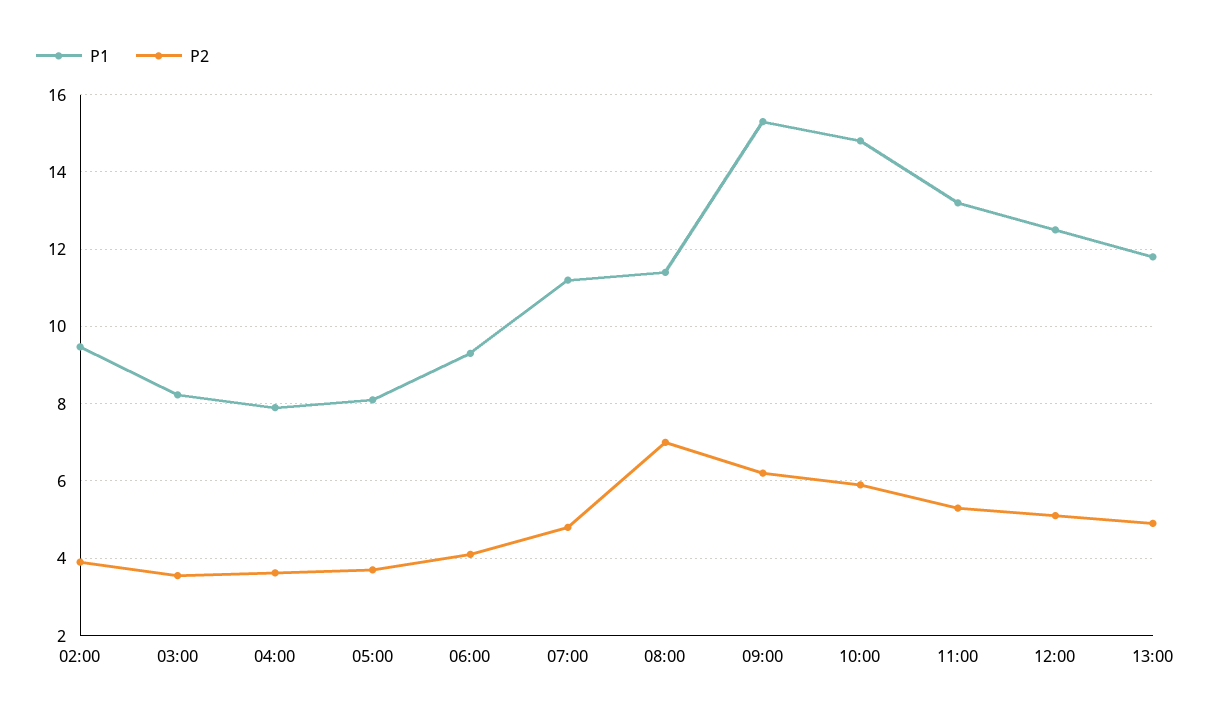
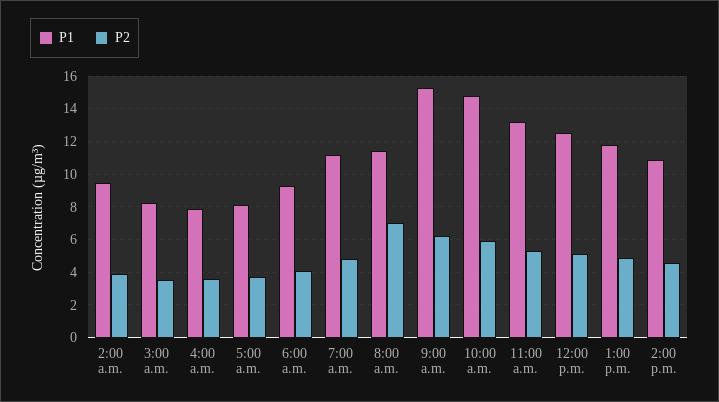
P1, 2:00 p.m.: none -> 11
P2, 2:00 p.m.: none -> 4.5

